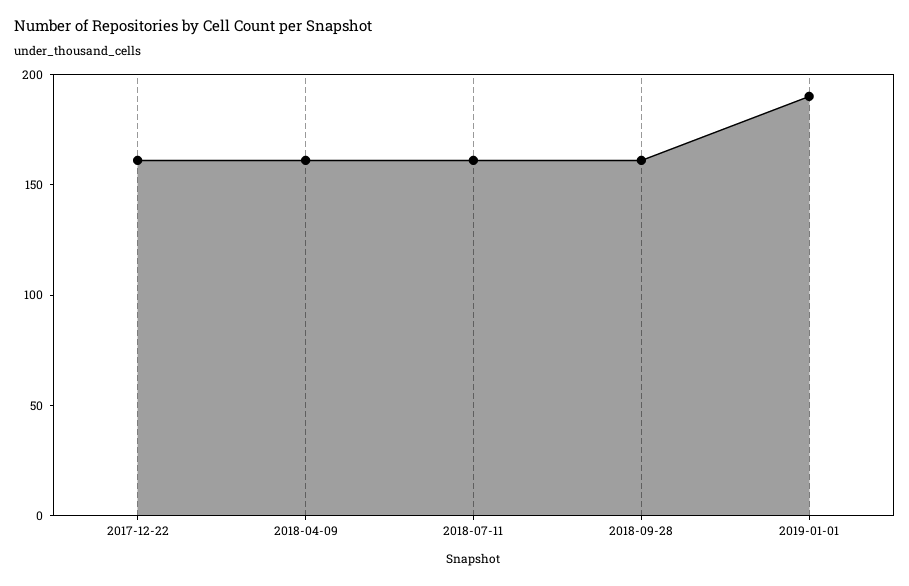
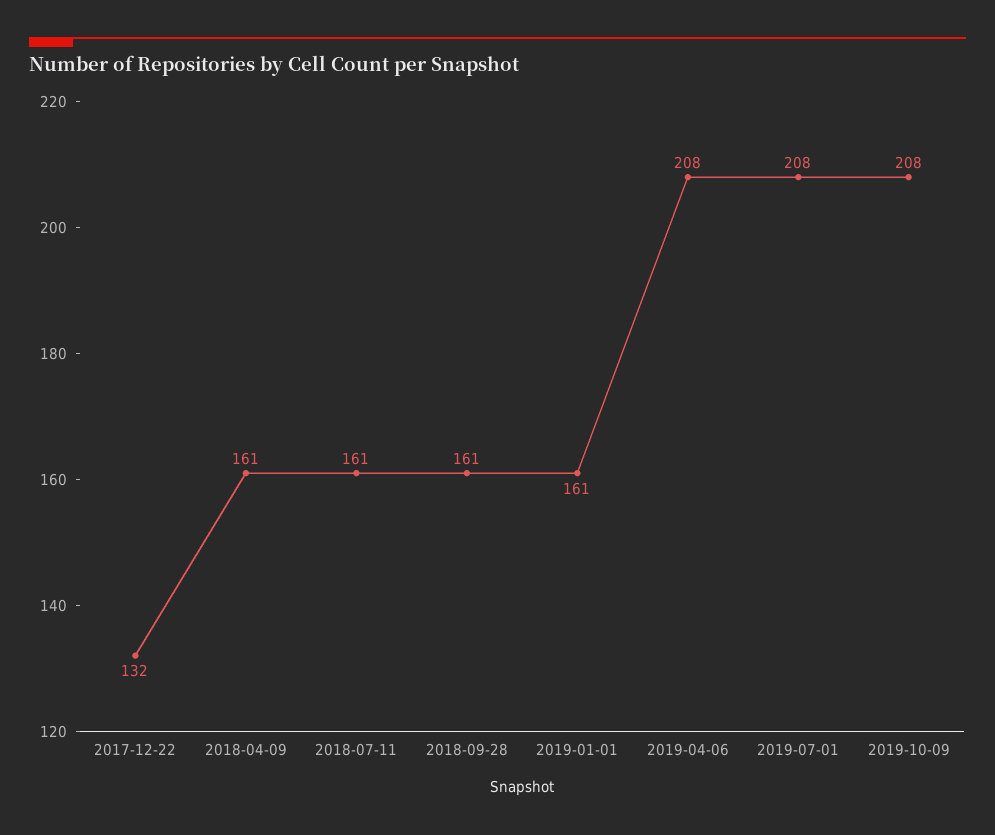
2017-12-22: 160 -> 132
2019-01-01: 190 -> 161
2019-04-06: none -> 208
2019-07-01: none -> 208
2019-10-09: none -> 208

